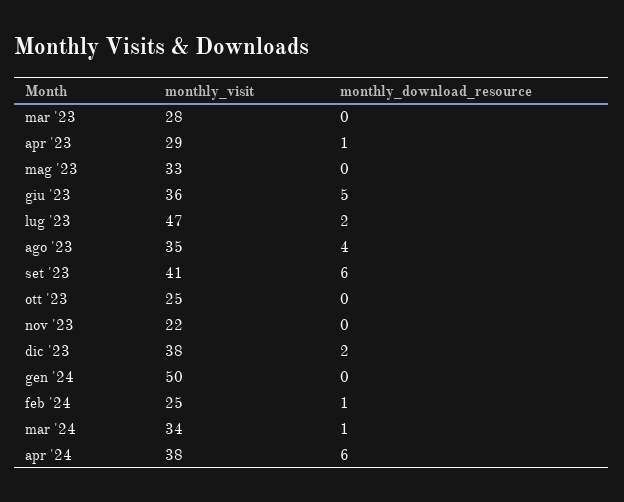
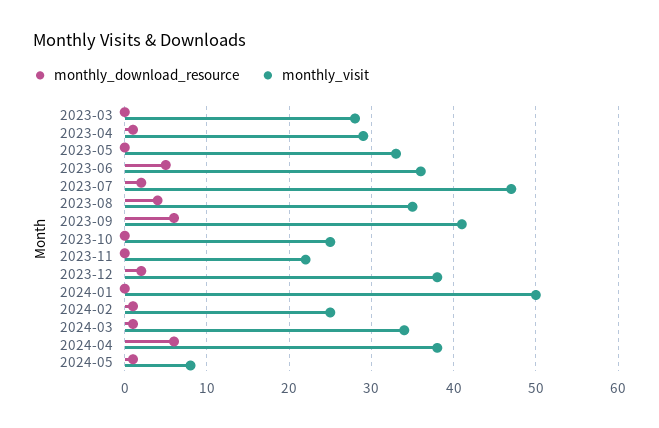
monthly_download_resource, 2024-05: none -> 1
monthly_visit, 2024-05: none -> 8

